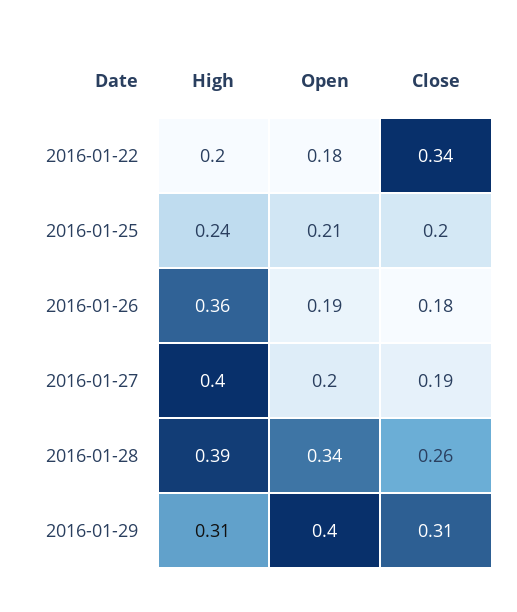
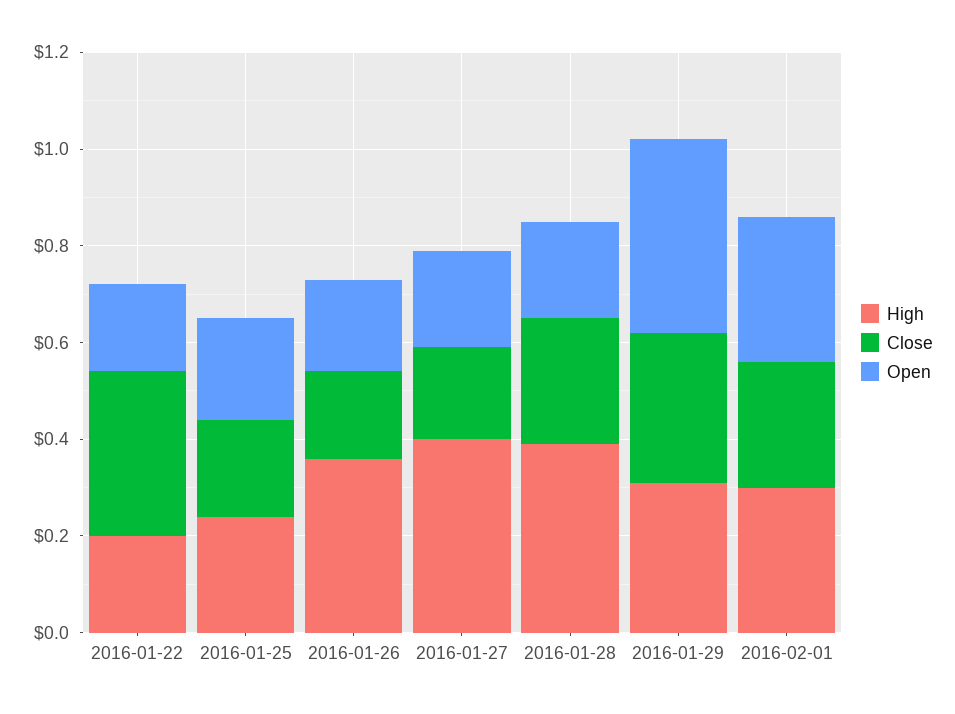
Open, 2016-01-28: 0.34 -> 0.2
High, 2016-02-01: none -> 0.3
Close, 2016-02-01: none -> 0.25
Open, 2016-02-01: none -> 0.3

